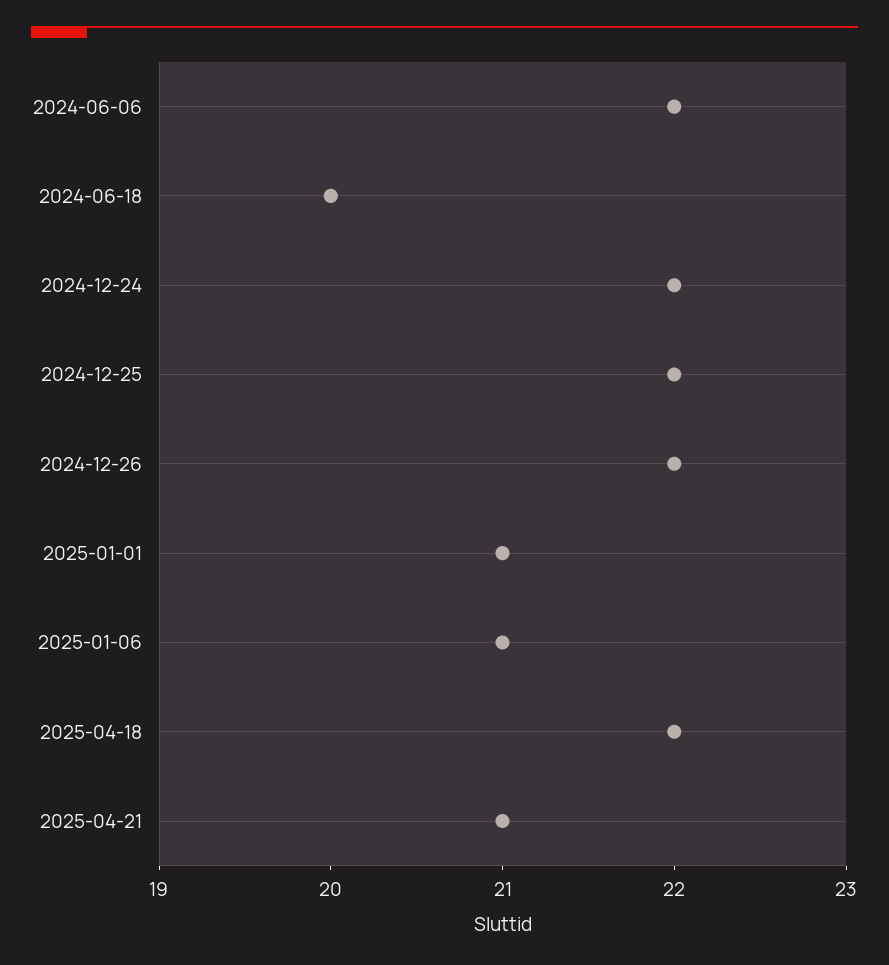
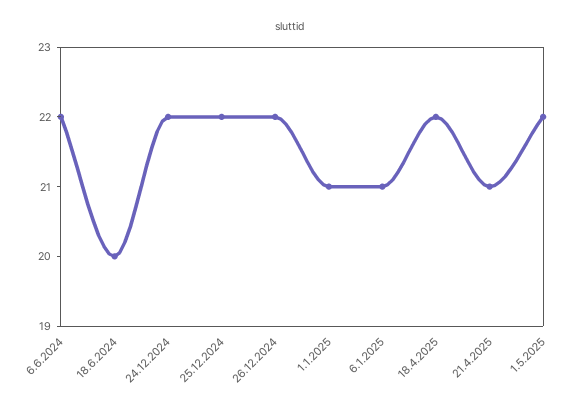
1.5.2025: none -> 22

